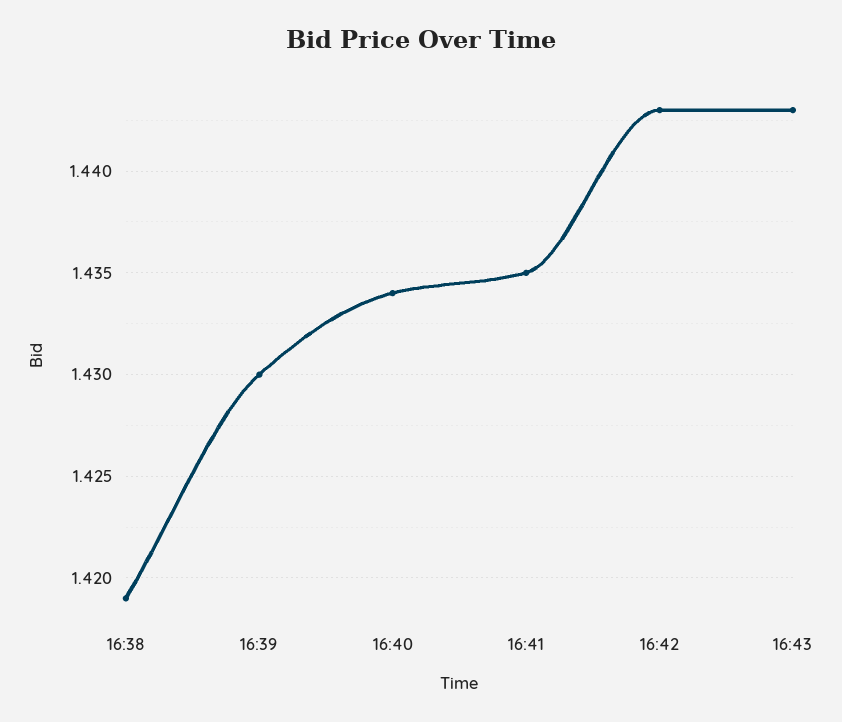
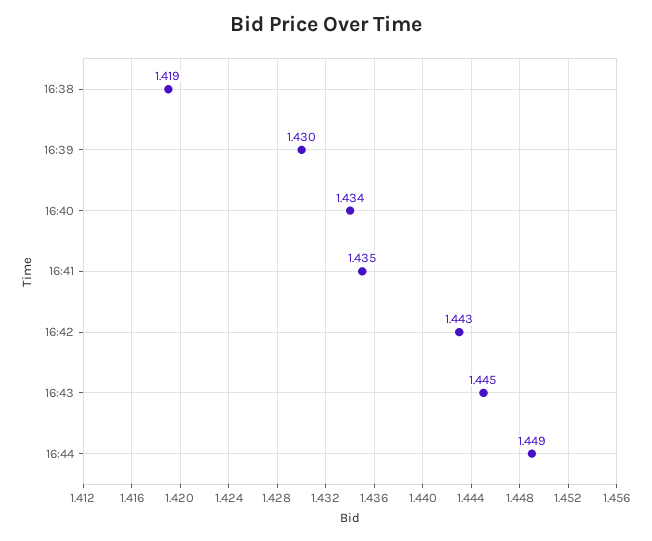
16:43: 1.443 -> 1.445
16:44: none -> 1.449

